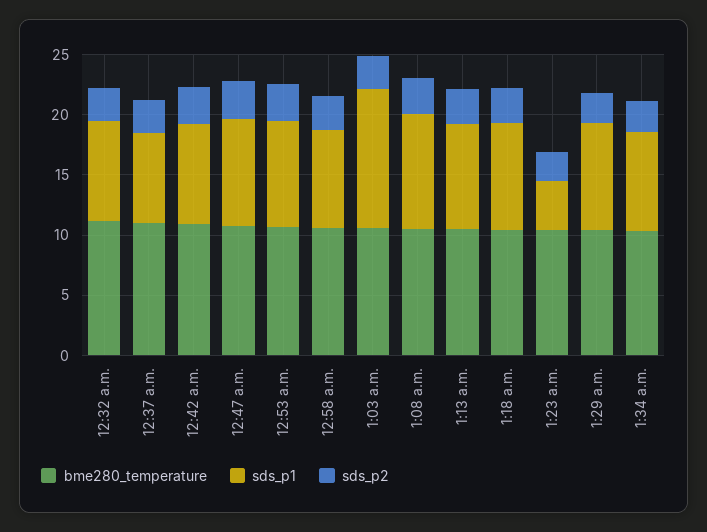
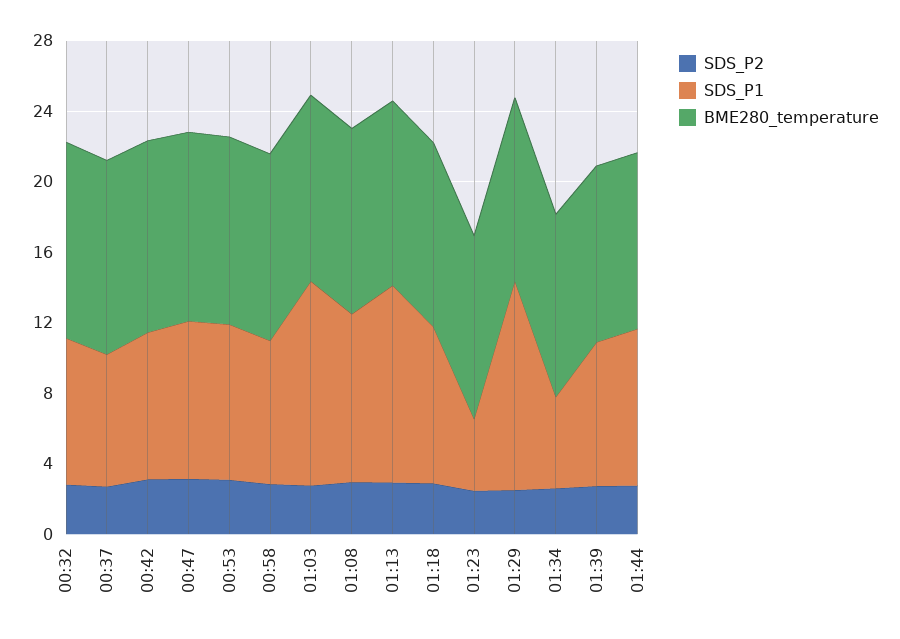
sds_p1, 1:13 a.m.: 9 -> 11
sds_p1, 1:29 a.m.: 9 -> 12
sds_p1, 1:34 a.m.: 8 -> 5
sds_p2, 01:39: none -> 3
sds_p1, 01:39: none -> 8
bme280_temperature, 01:39: none -> 10
sds_p2, 01:44: none -> 3
sds_p1, 01:44: none -> 9
bme280_temperature, 01:44: none -> 10

